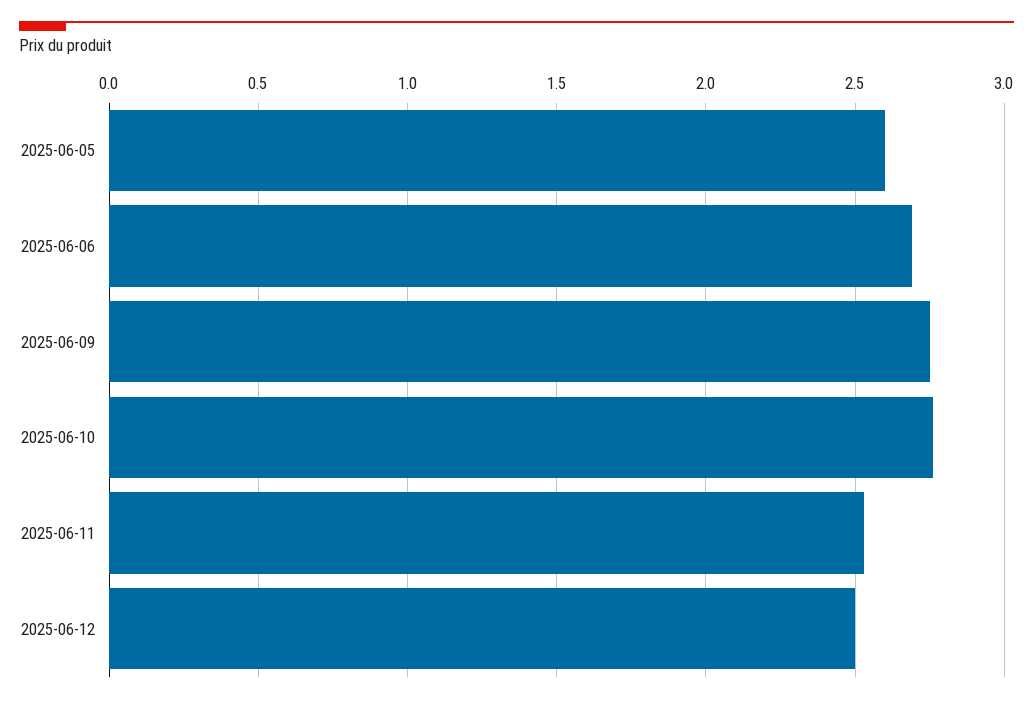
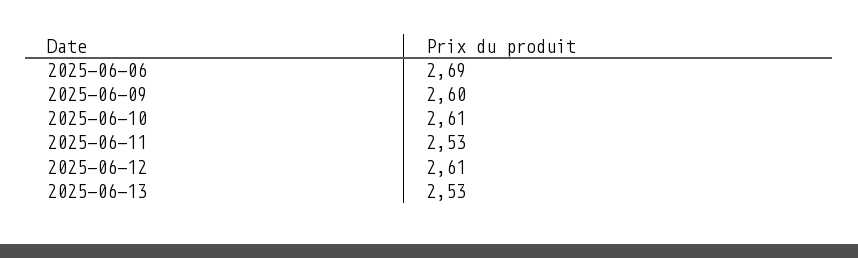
2025-06-05: 2.6 -> none
2025-06-09: 2.75 -> 2.6
2025-06-10: 2.75 -> 2.61
2025-06-12: 2.5 -> 2.61
2025-06-13: none -> 2.53

